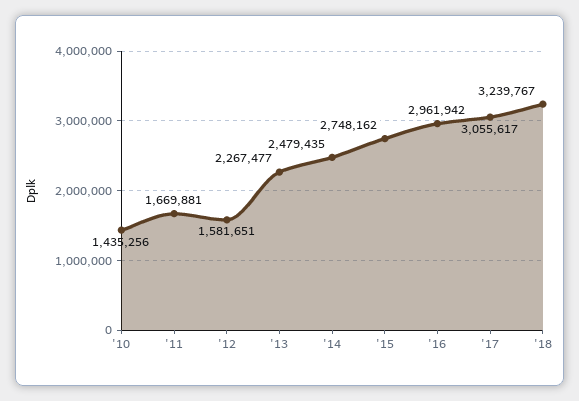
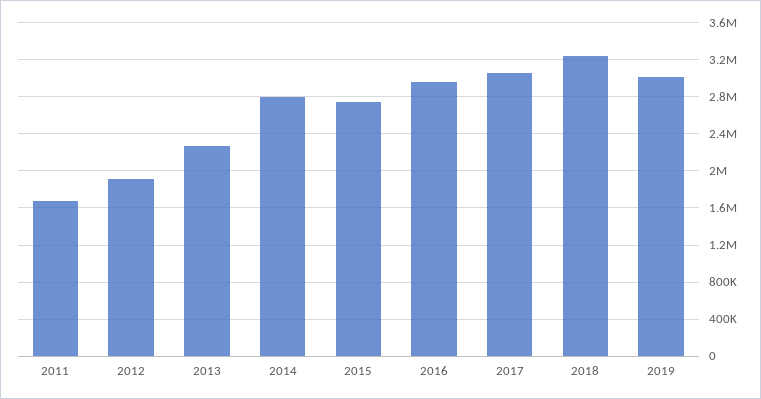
'10: 1435256 -> none
'12: 1581651 -> 1900000
'14: 2479435 -> 2800000
2019: none -> 3000000

